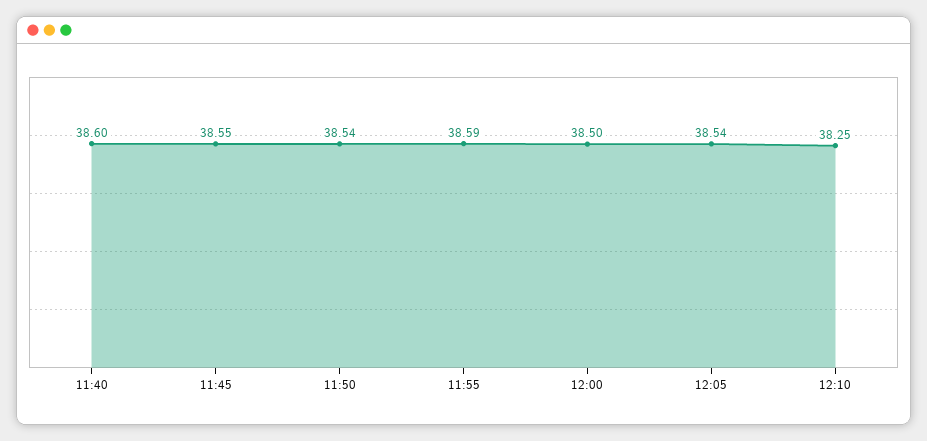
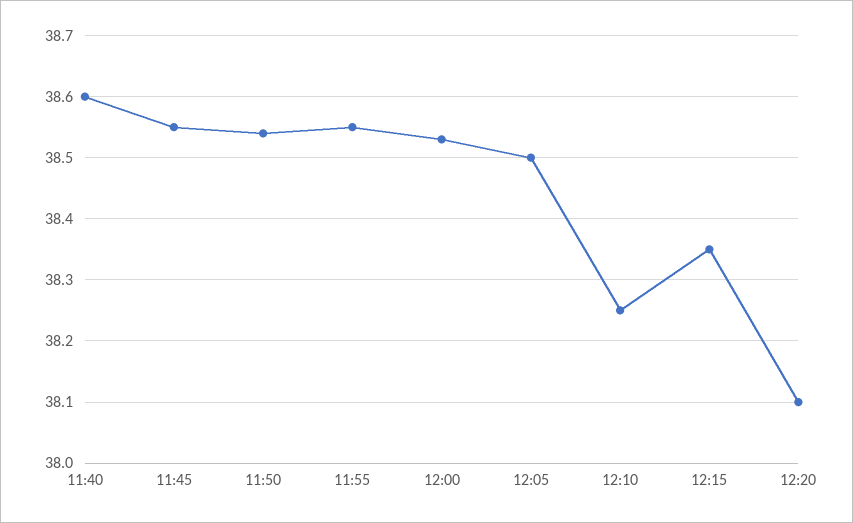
11:55: 38.59 -> 38.55
12:00: 38.5 -> 38.53
12:05: 38.54 -> 38.5
12:15: none -> 38.35
12:20: none -> 38.1

